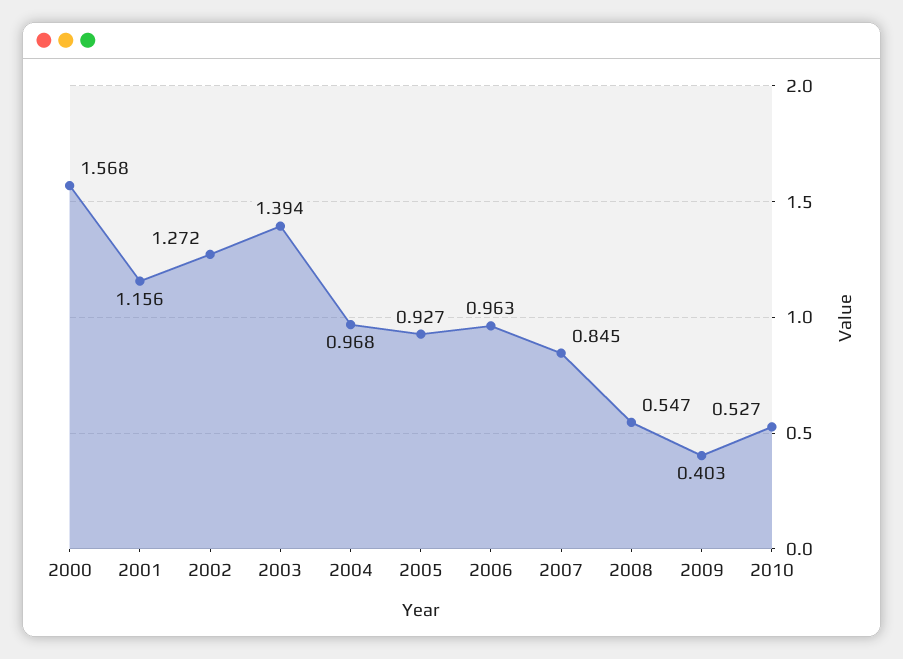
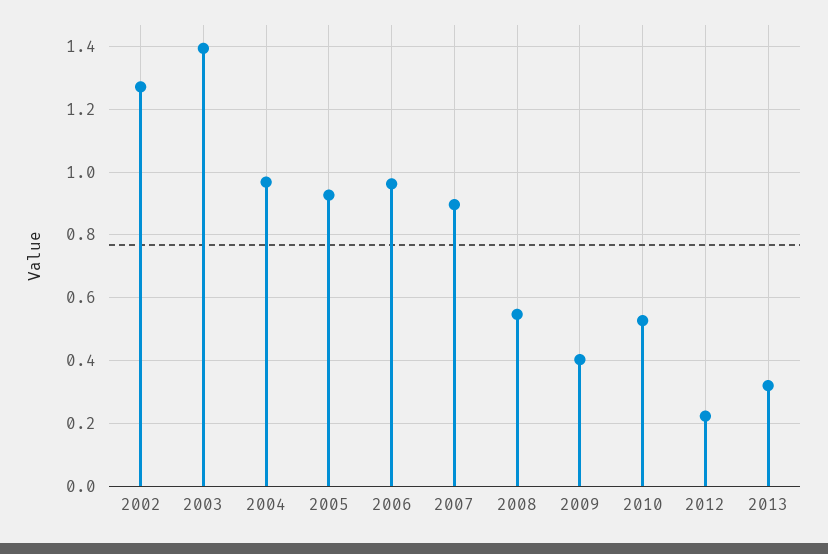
2000: 1.568 -> none
2001: 1.156 -> none
2007: 0.845 -> 0.9
2012: none -> 0.22
2013: none -> 0.32

